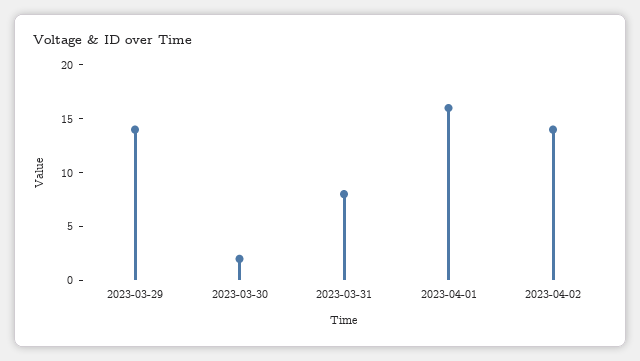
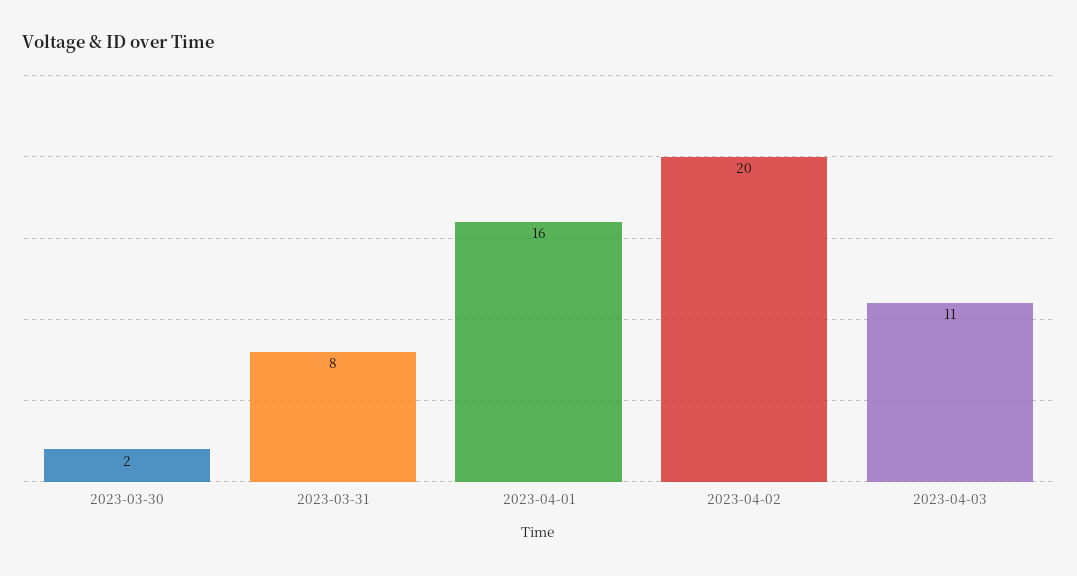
2023-03-29: 14 -> none
2023-04-02: 14 -> 20
2023-04-03: none -> 11

